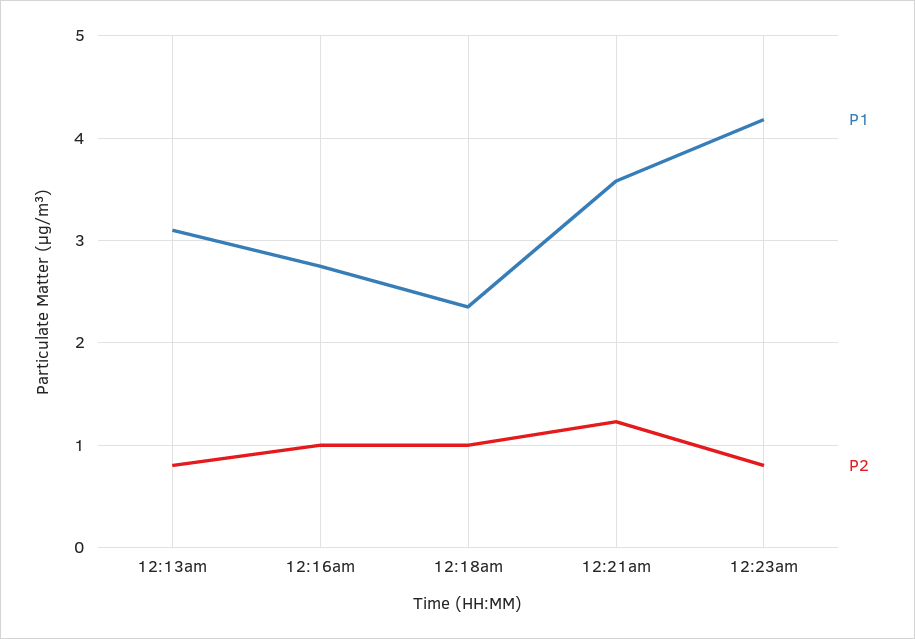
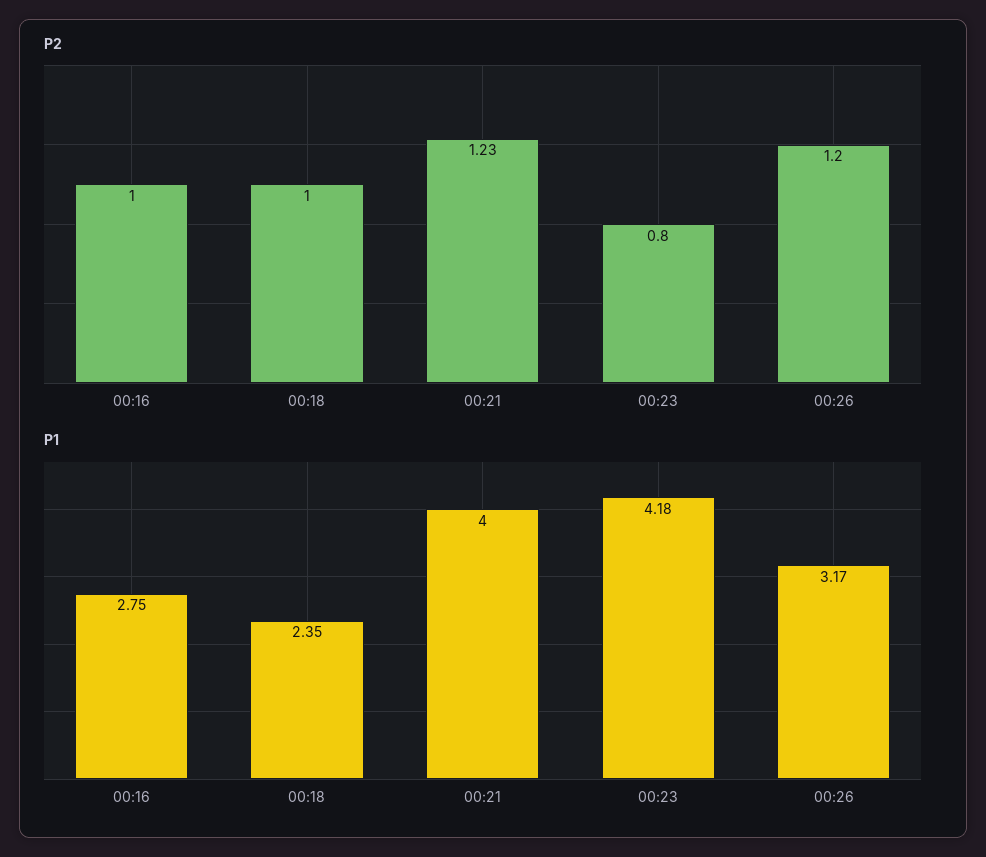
P1, 12:13am: 3.1 -> none
P2, 12:13am: 0.8 -> none
P1, 12:21am: 3.6 -> 4
P2, 00:26: none -> 1.2
P1, 00:26: none -> 3.17

